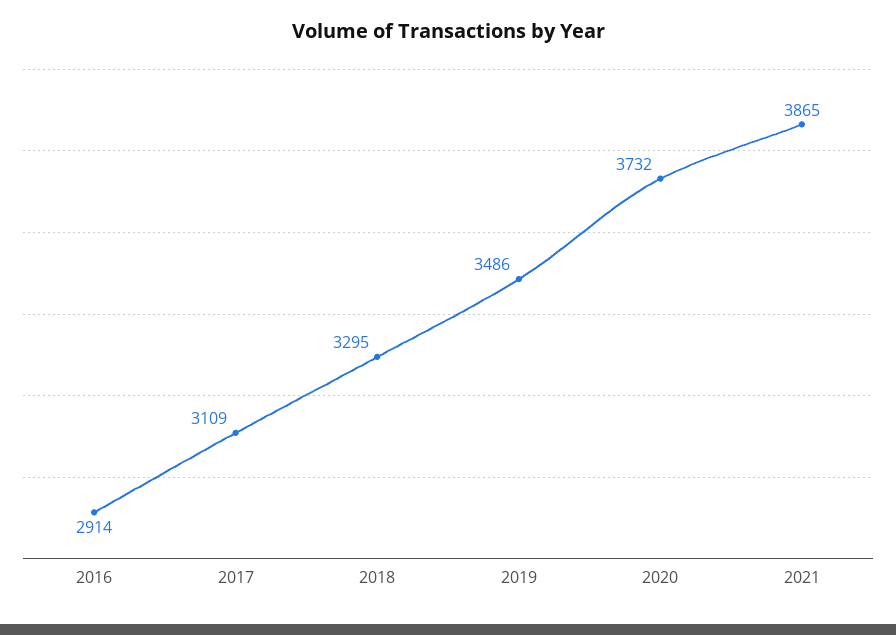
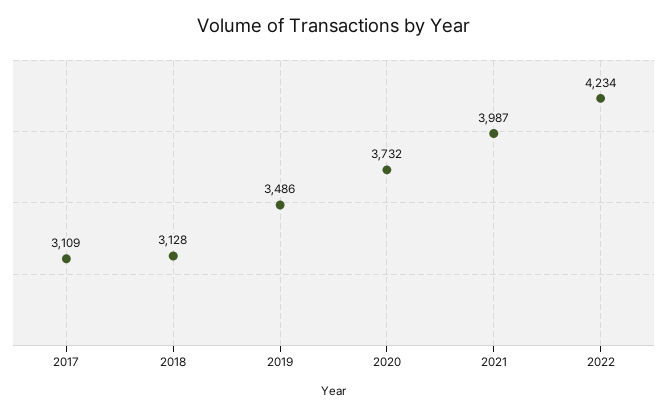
2016: 2914 -> none
2018: 3295 -> 3128
2021: 3865 -> 3987
2022: none -> 4234

